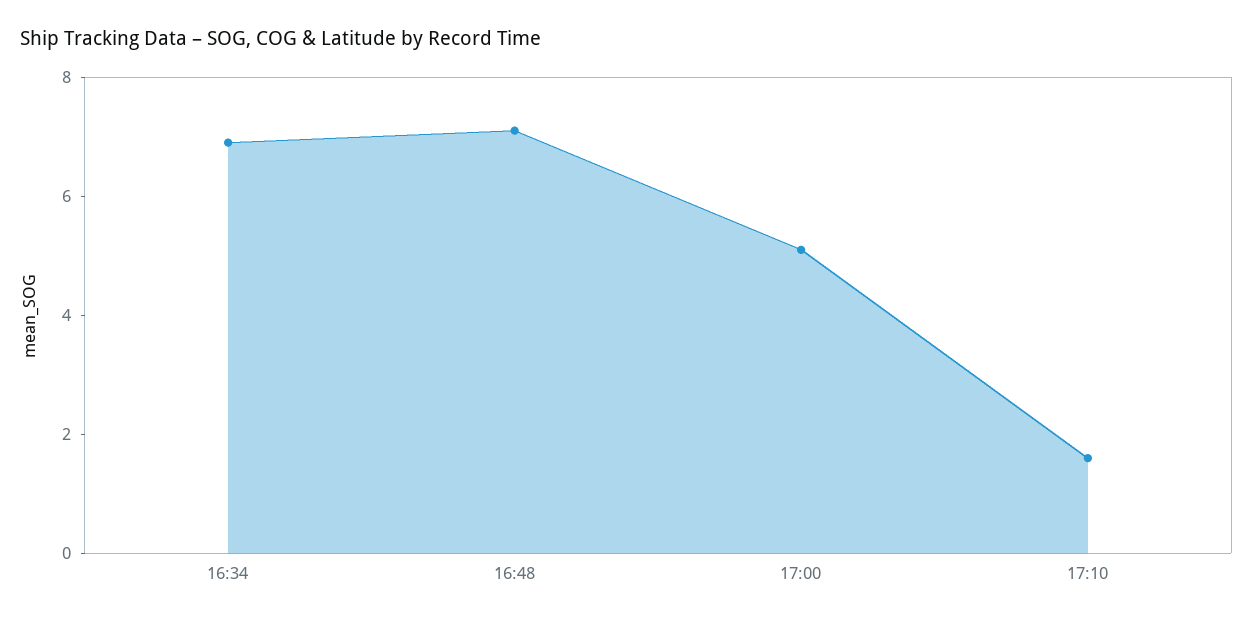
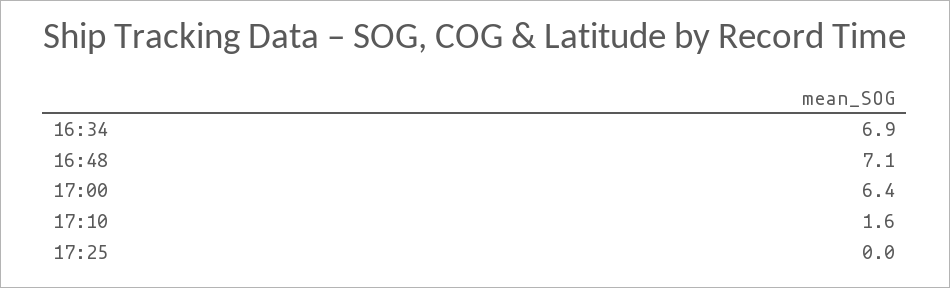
17:00: 5 -> 6.4
17:25: none -> 0

